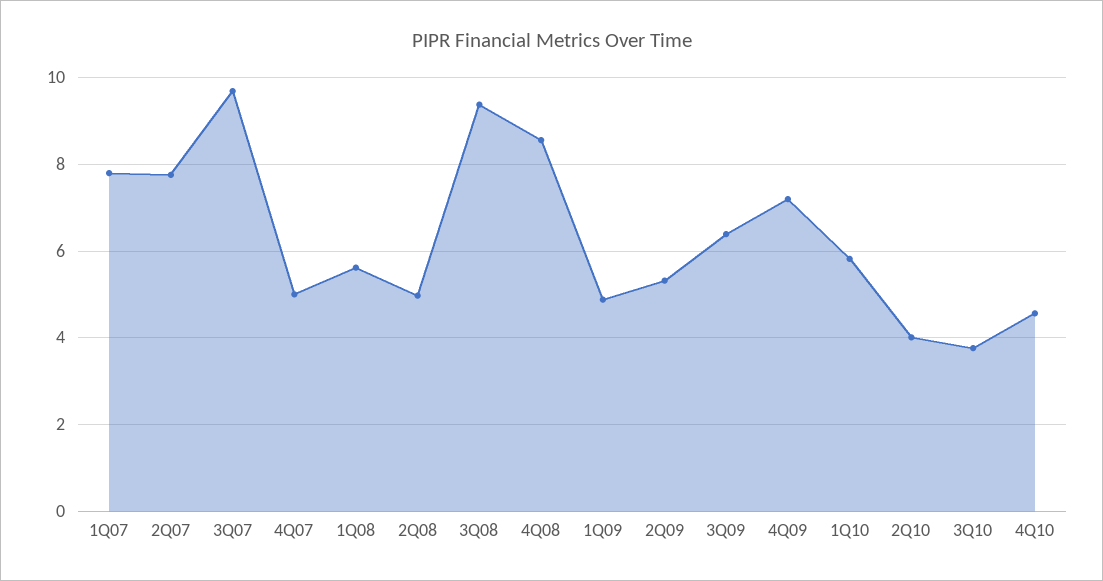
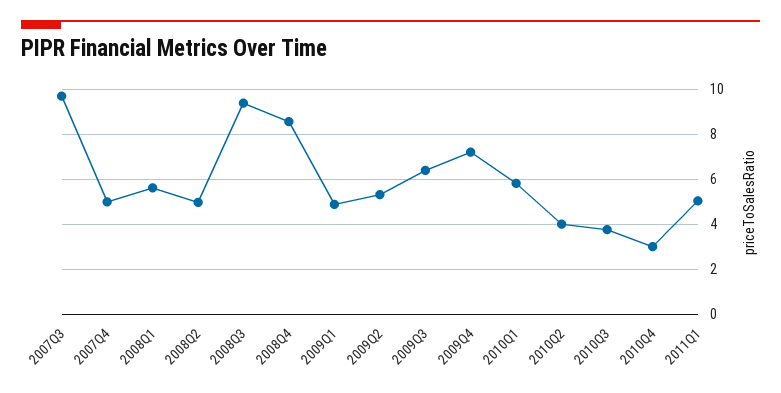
1Q07: 7.8 -> none
2Q07: 7.8 -> none
4Q10: 4.6 -> 3
2011Q1: none -> 5

